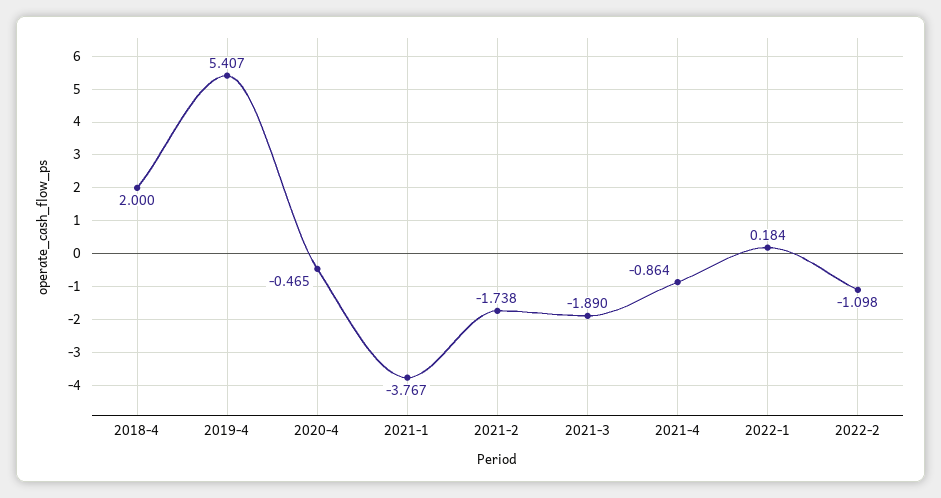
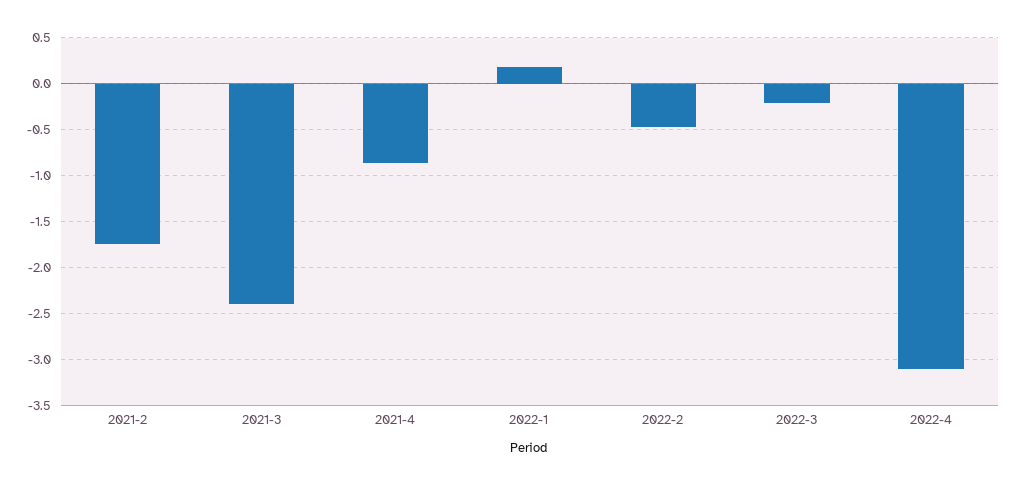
2018-4: 2 -> none
2019-4: 5.407 -> none
2020-4: -0.465 -> none
2021-1: -3.767 -> none
2021-3: -1.89 -> -2.4
2022-2: -1.098 -> -0.5
2022-3: none -> -0.2
2022-4: none -> -3.1

